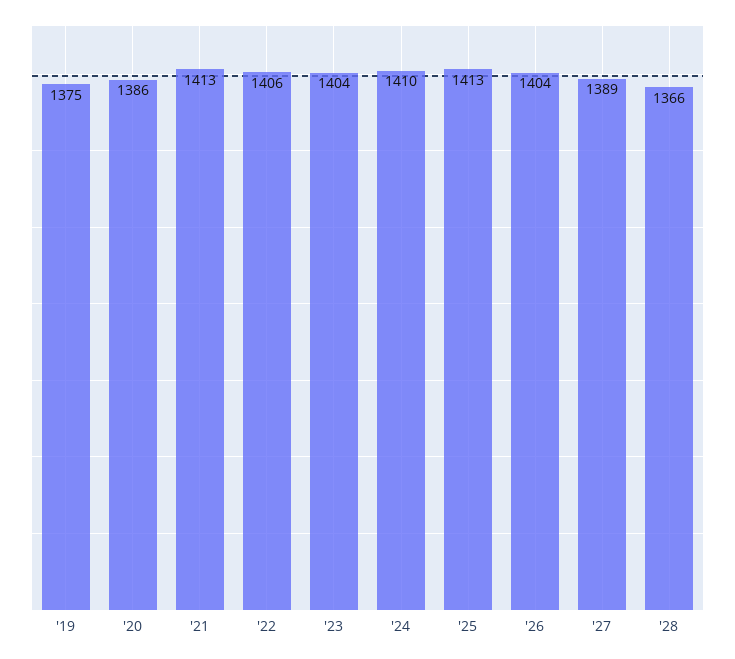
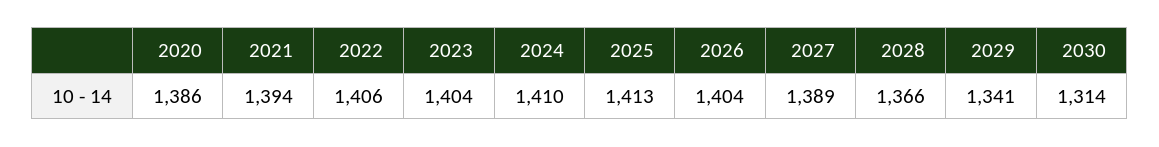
'19: 1375 -> none
'21: 1413 -> 1394
2029: none -> 1341
2030: none -> 1314

